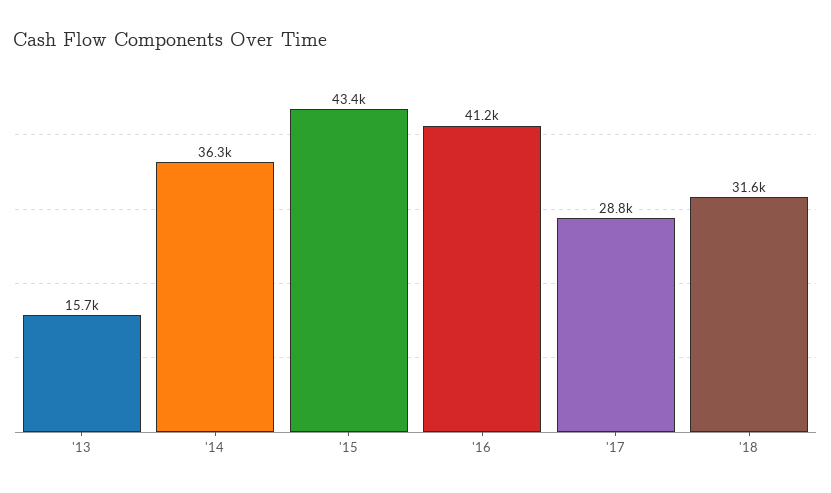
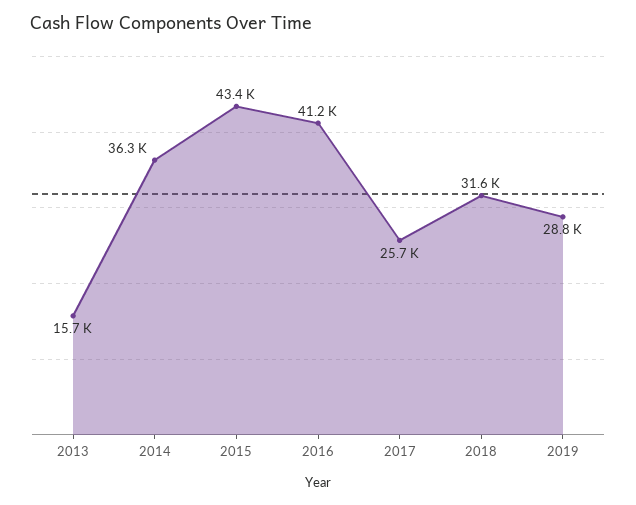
'17: 28800 -> 25700
2019: none -> 28800

